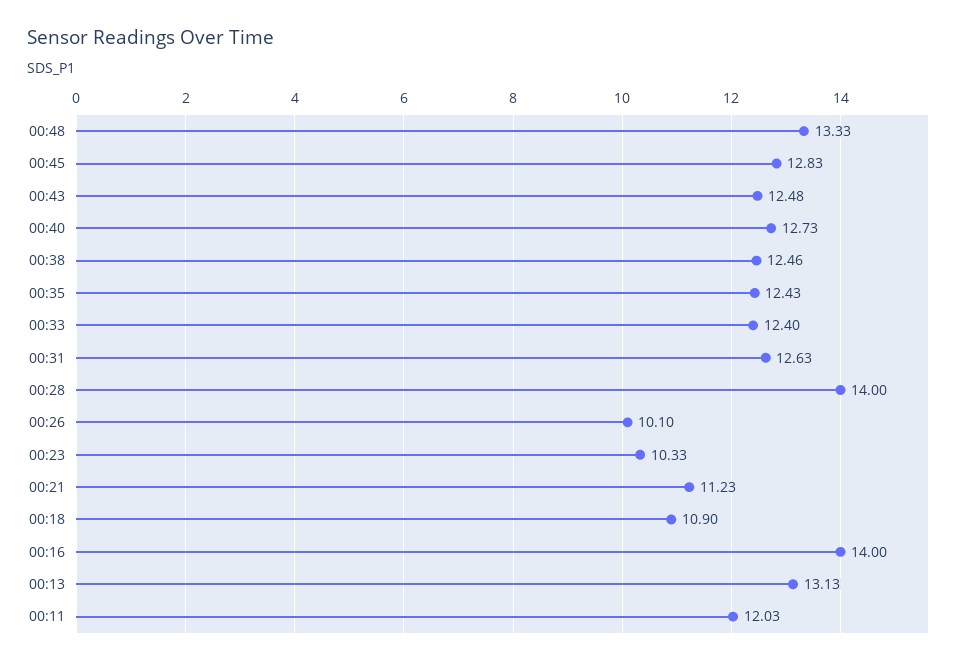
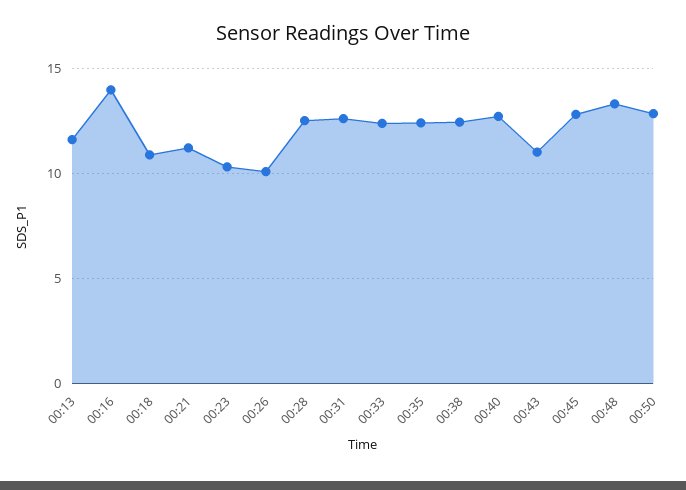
00:43: 12.48 -> 11
00:28: 14 -> 12.5
00:13: 13.13 -> 11.5
00:11: 12.03 -> none
00:50: none -> 13

